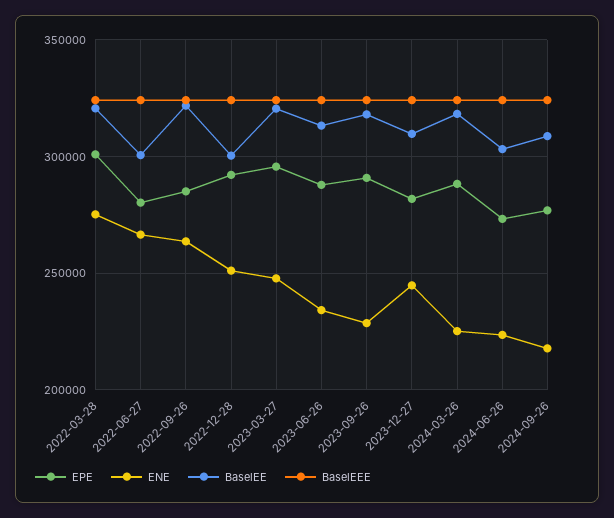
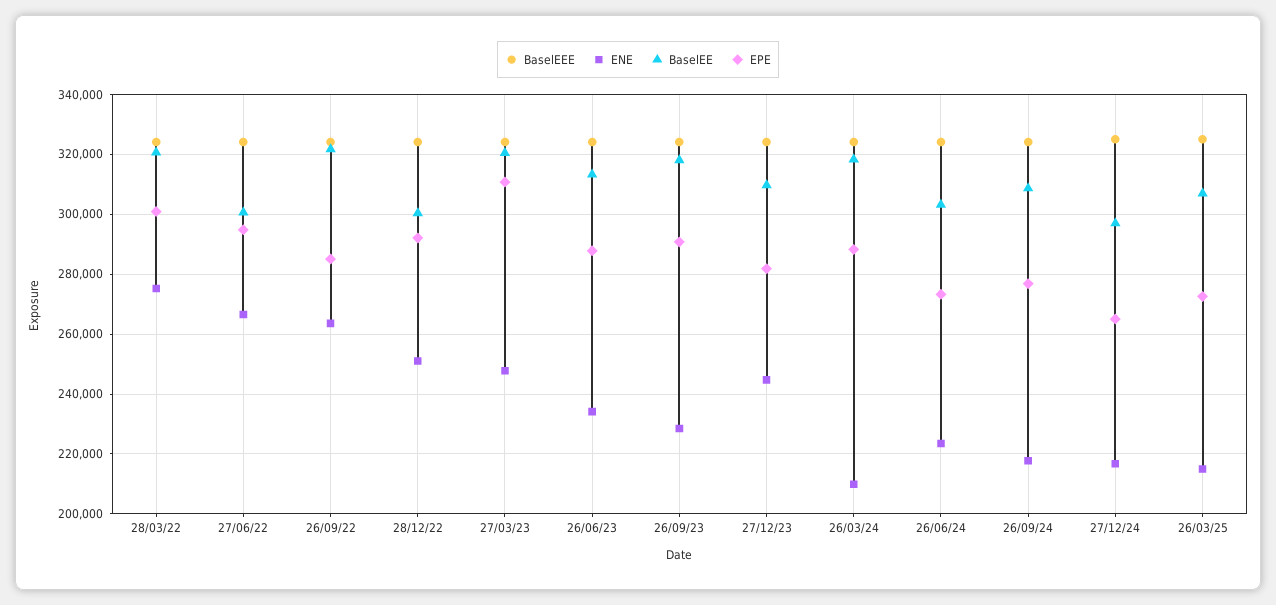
EPE, 2022-06-27: 280000 -> 295000
EPE, 2023-03-27: 295000 -> 310000
ENE, 2024-03-26: 225000 -> 210000
BaselEEE, 27/12/24: none -> 325000
ENE, 27/12/24: none -> 217500
BaselEE, 27/12/24: none -> 297500
EPE, 27/12/24: none -> 265000
BaselEEE, 26/03/25: none -> 325000
ENE, 26/03/25: none -> 215000
BaselEE, 26/03/25: none -> 307500
EPE, 26/03/25: none -> 272500

